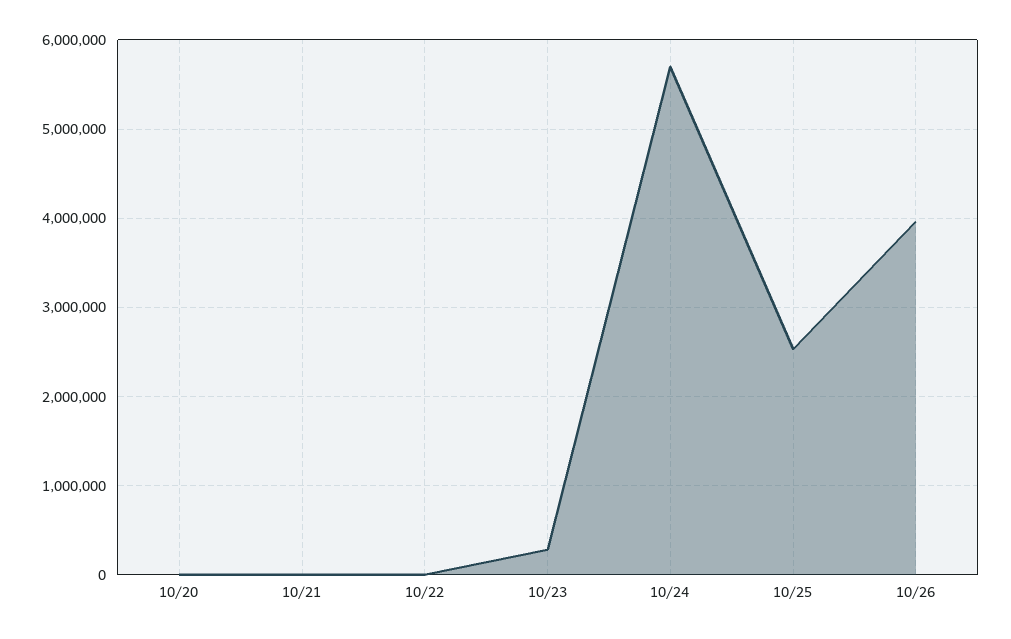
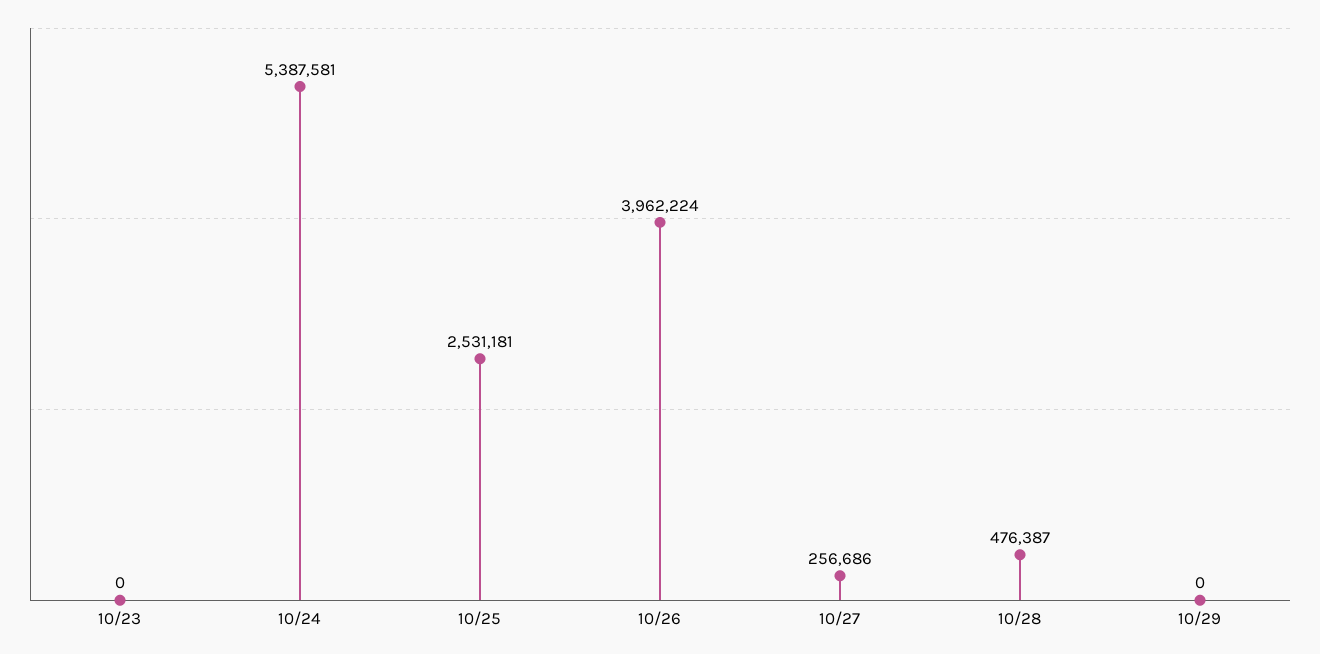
10/20: 0 -> none
10/21: 0 -> none
10/22: 0 -> none
10/23: 300000 -> 0
10/24: 5700000 -> 5387581
10/27: none -> 256686
10/28: none -> 476387
10/29: none -> 0

